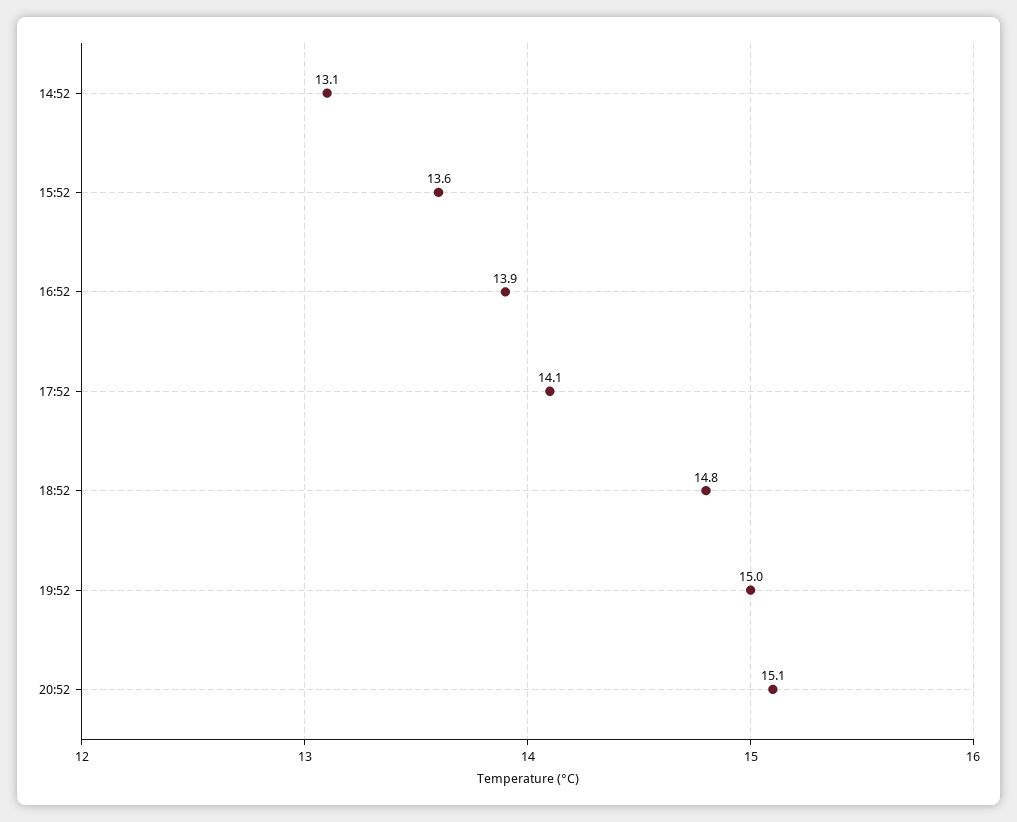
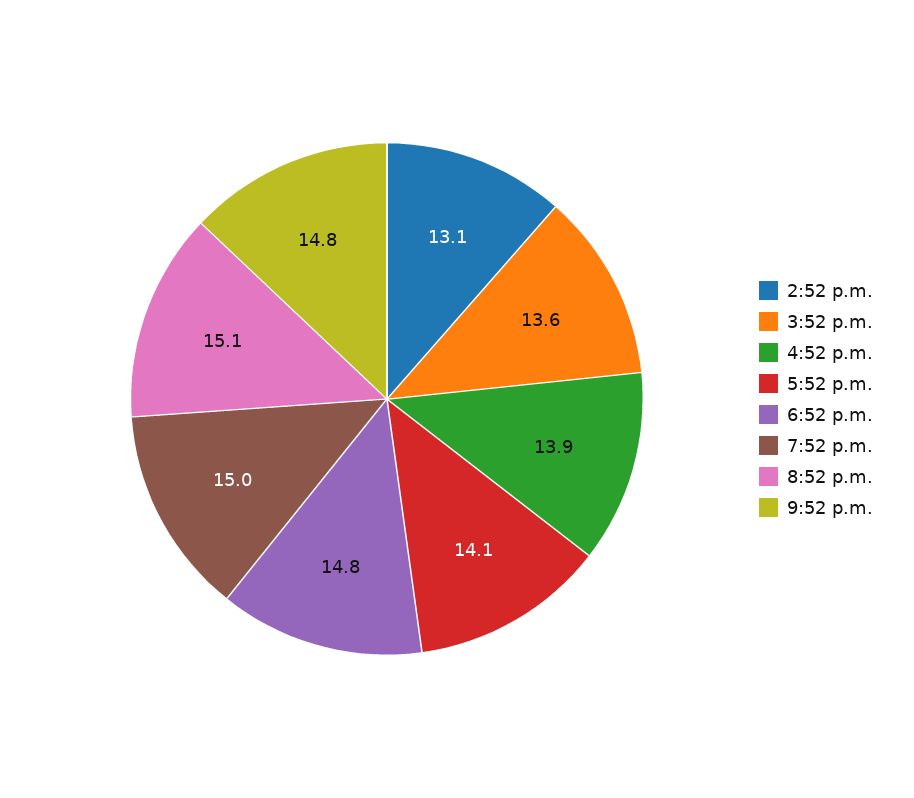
9:52 p.m.: none -> 14.8

